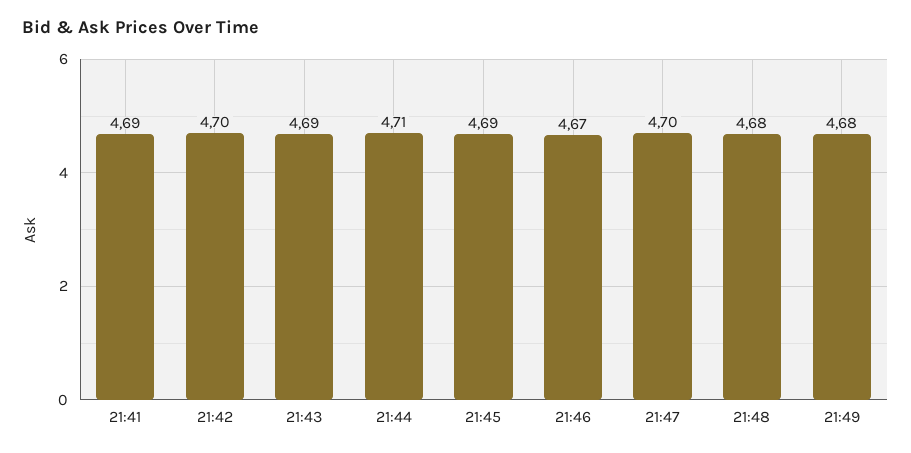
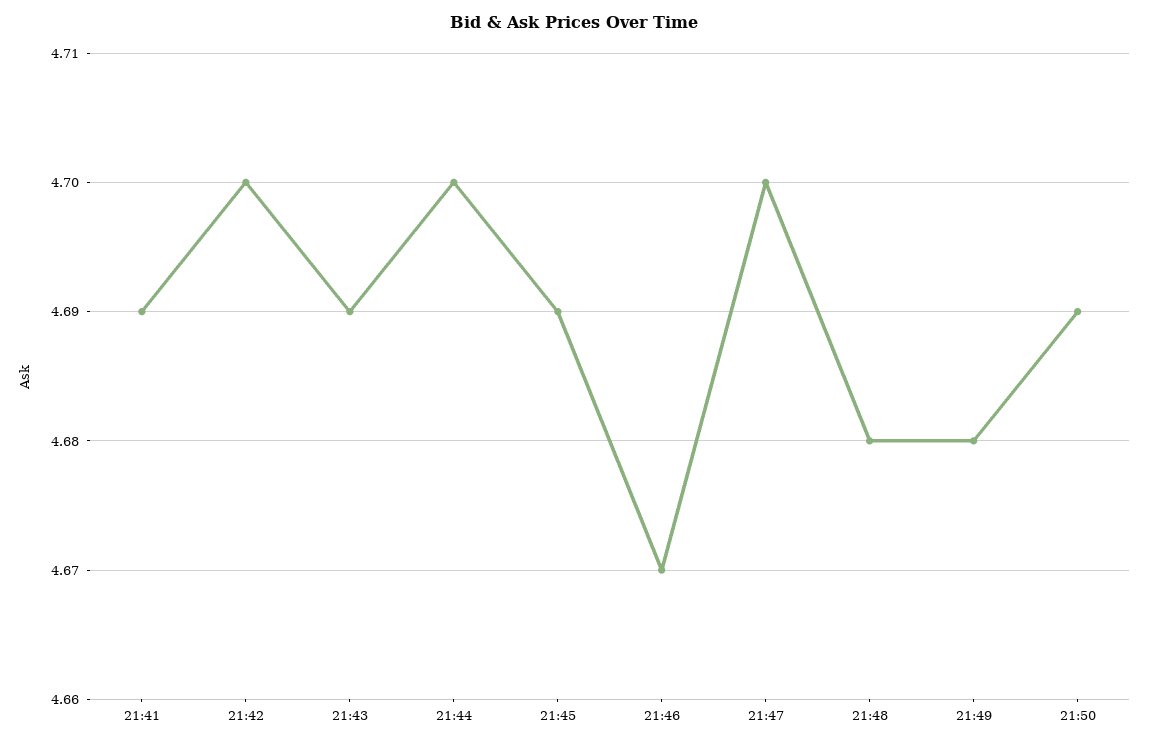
21:44: 4.71 -> 4.7
21:50: none -> 4.69

